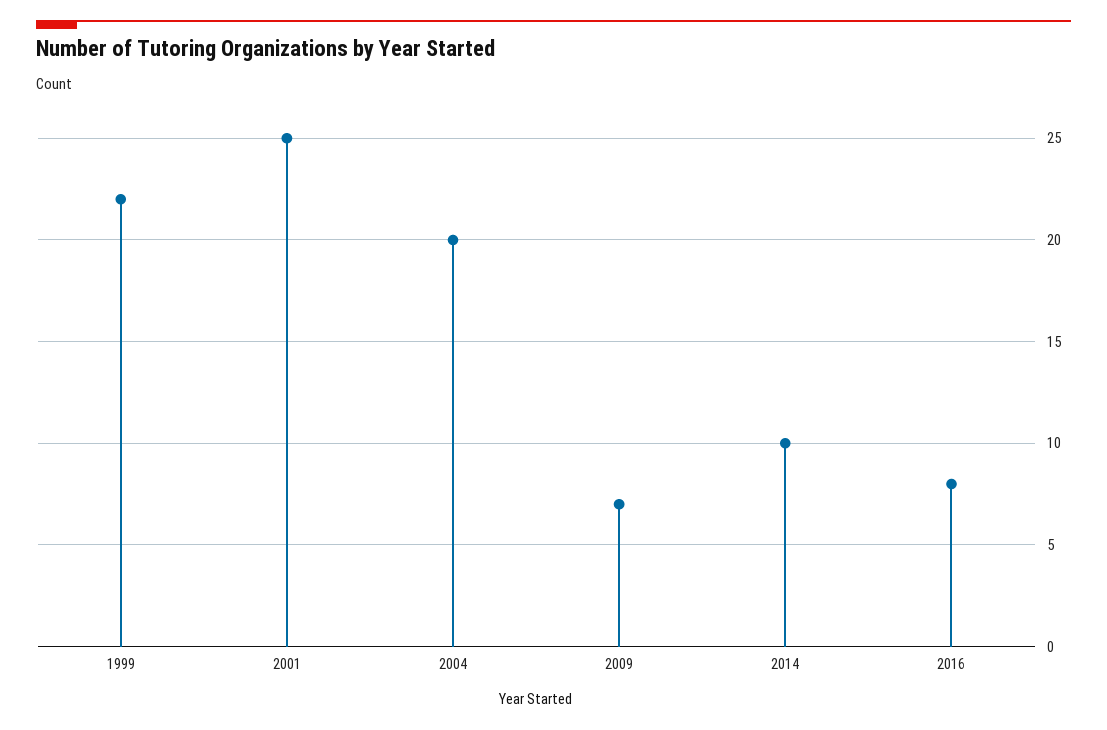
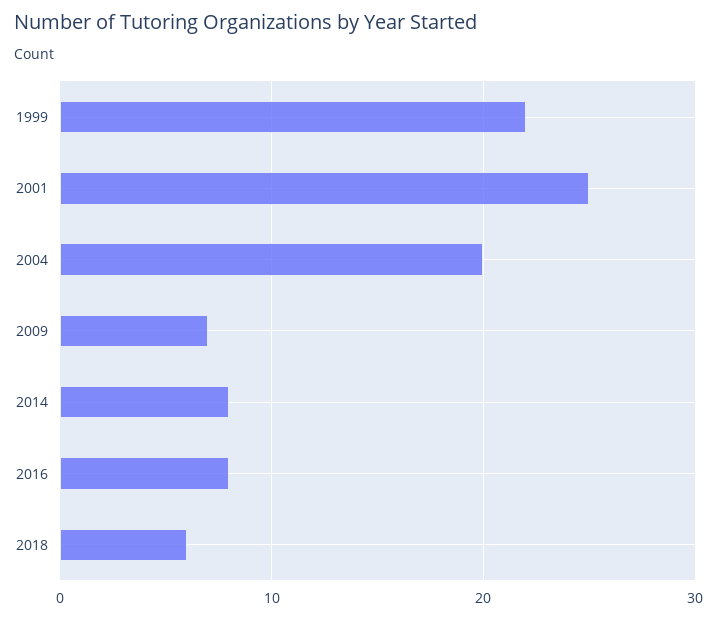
2014: 10 -> 8
2018: none -> 6

